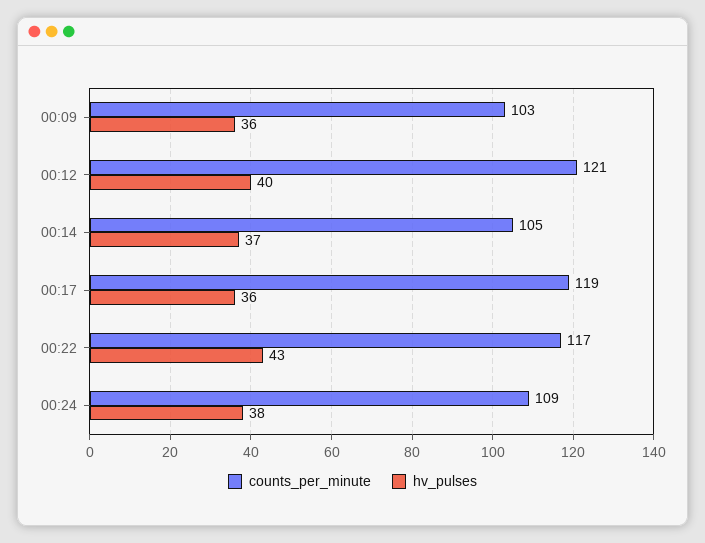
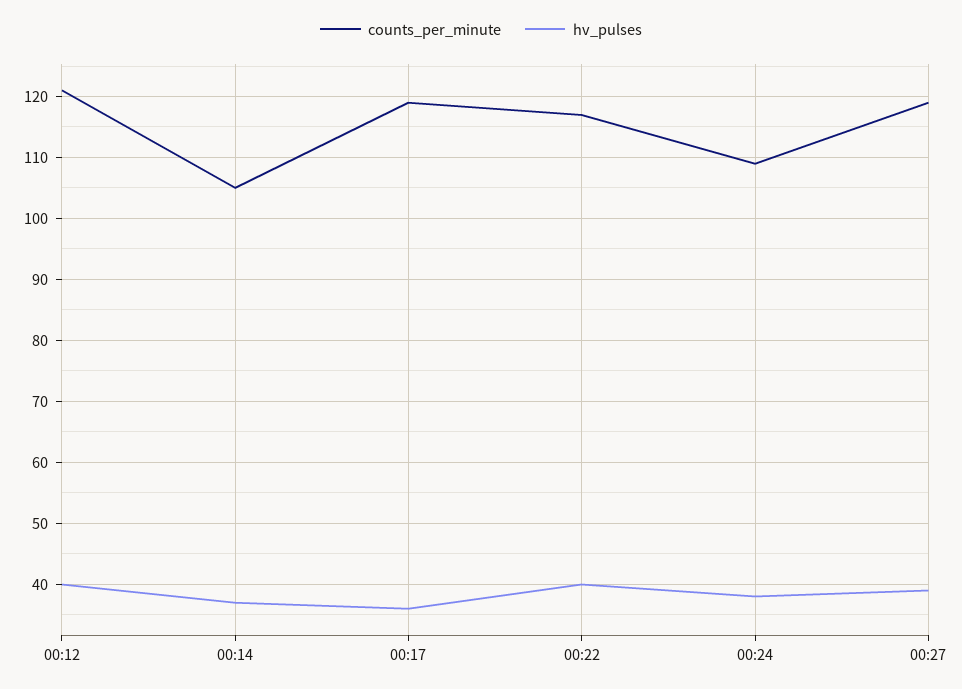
counts_per_minute, 00:09: 103 -> none
hv_pulses, 00:09: 36 -> none
hv_pulses, 00:22: 43 -> 40
counts_per_minute, 00:27: none -> 119
hv_pulses, 00:27: none -> 39

